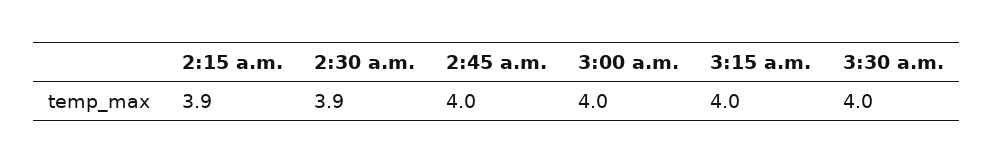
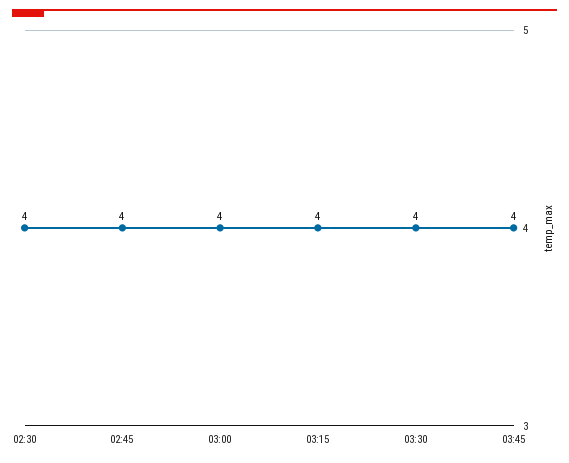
2:15 a.m.: 3.9 -> none
2:30 a.m.: 3.9 -> 4
03:45: none -> 4

